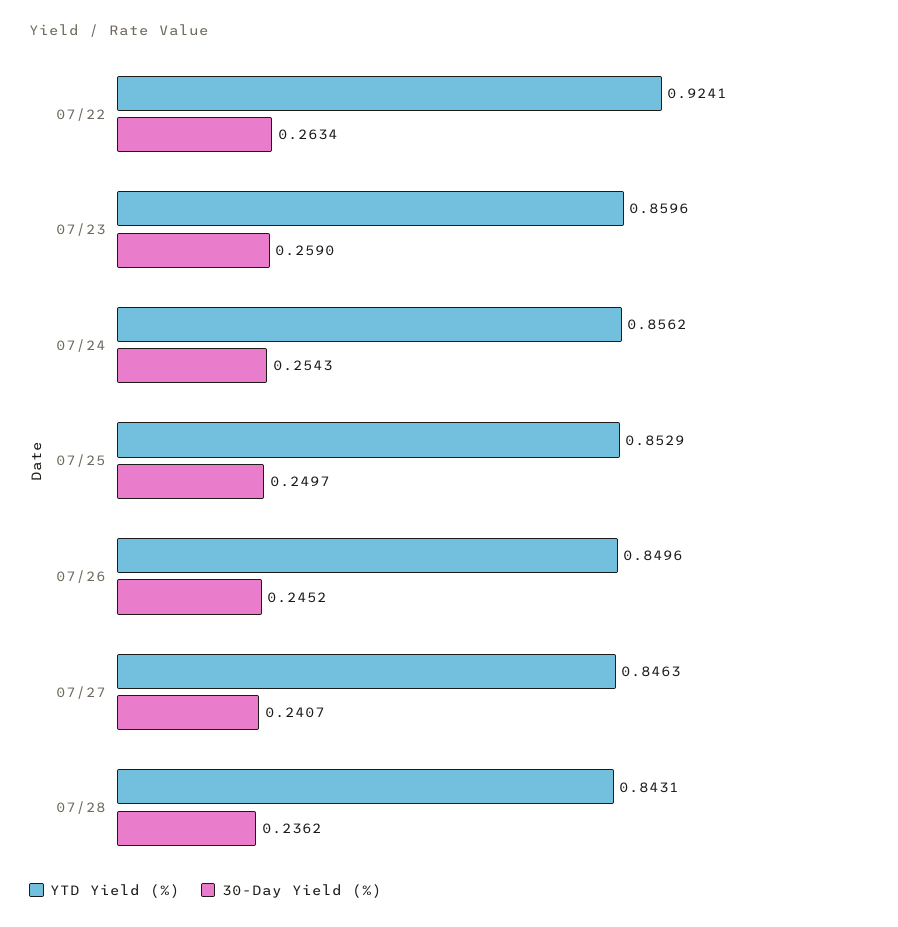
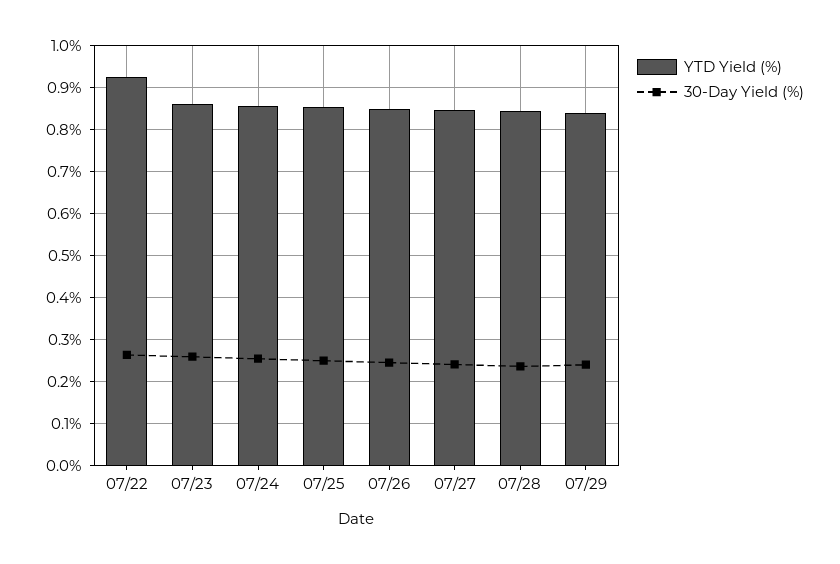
YTD Yield (%), 07/29: none -> 0.84
30-Day Yield (%), 07/29: none -> 0.24

